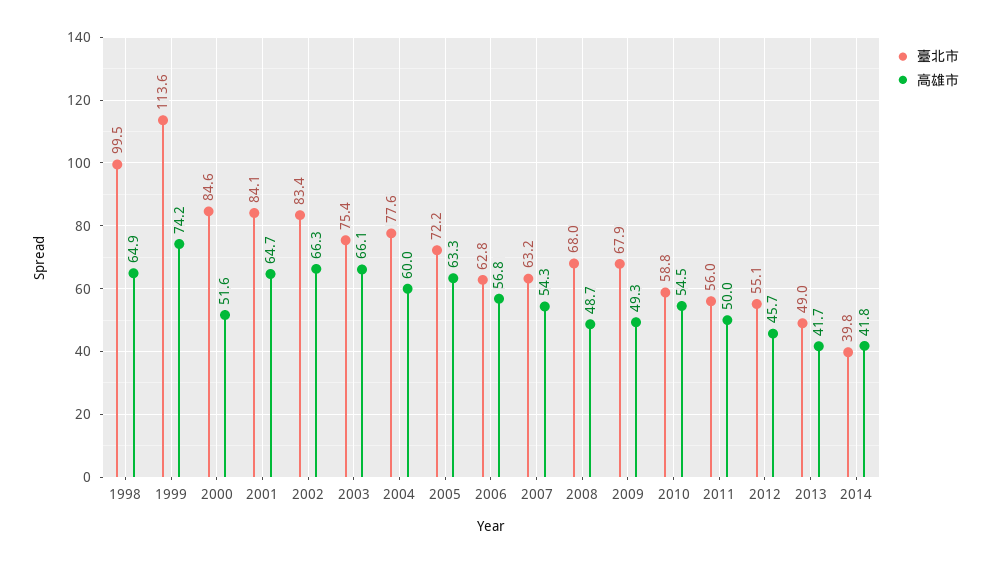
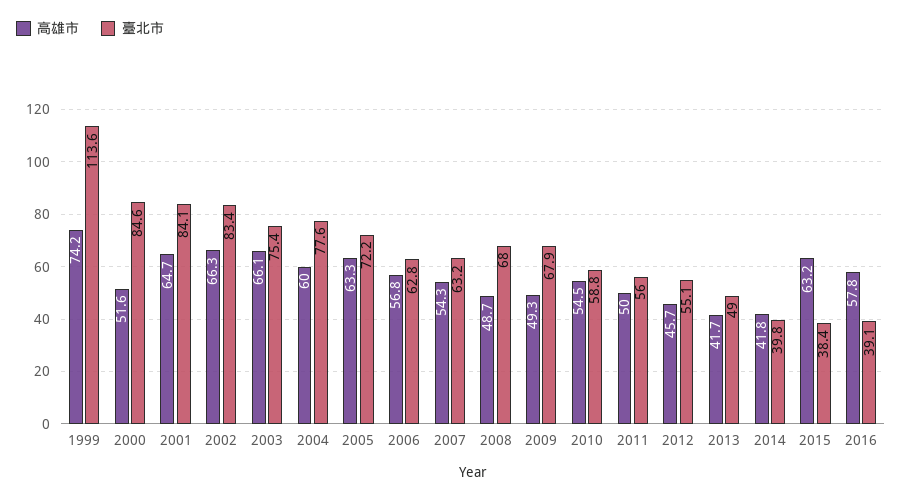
臺北市, 1998: 99.5 -> none
高雄市, 1998: 64.9 -> none
高雄市, 2015: none -> 63.2
臺北市, 2015: none -> 38.4
高雄市, 2016: none -> 57.8
臺北市, 2016: none -> 39.1

